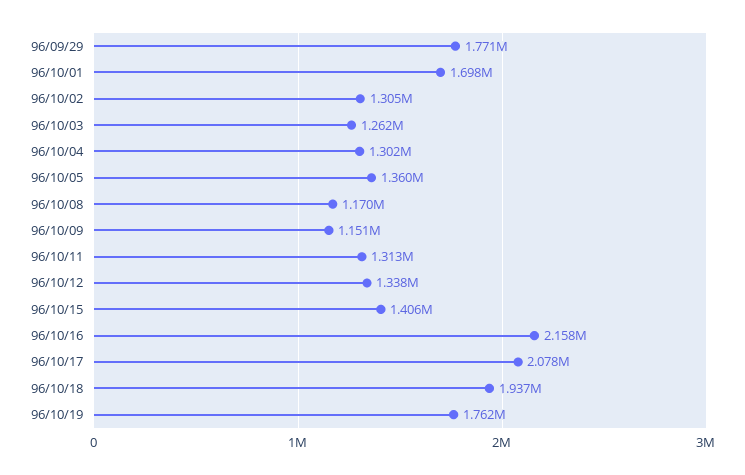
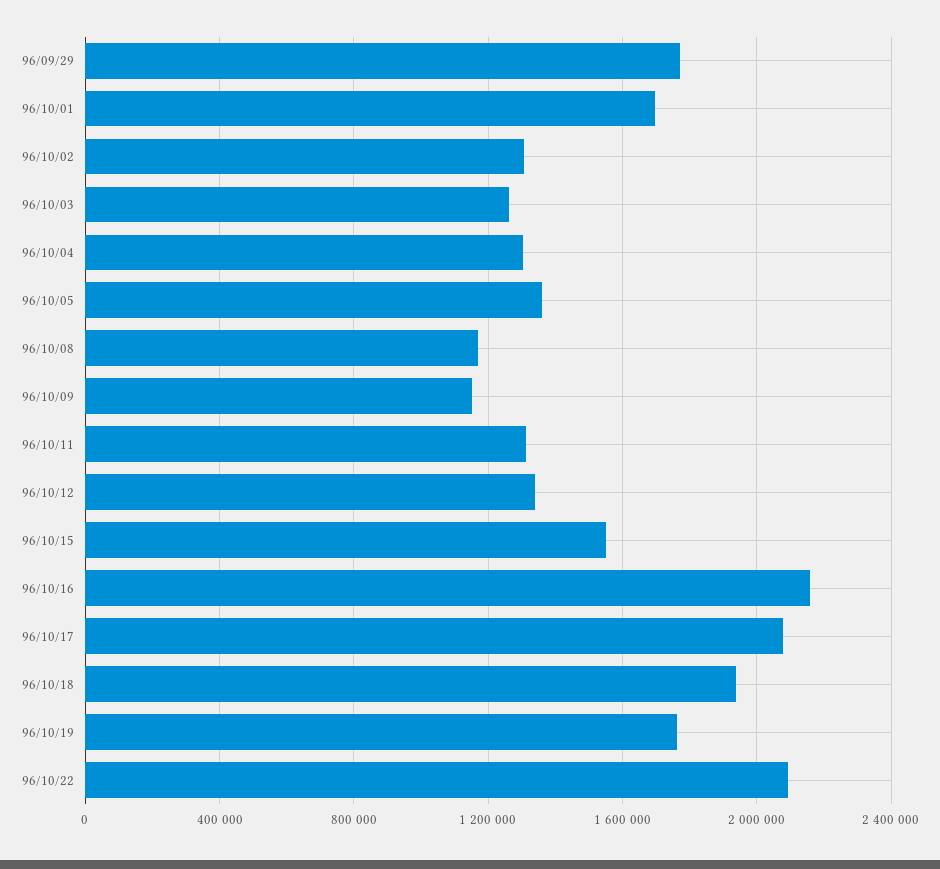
96/10/15: 1406000 -> 1550000
96/10/22: none -> 2100000

